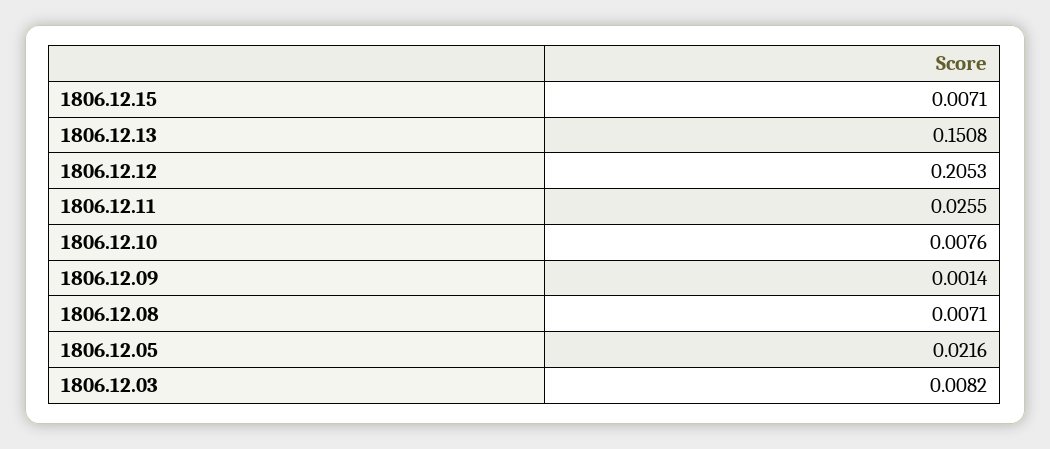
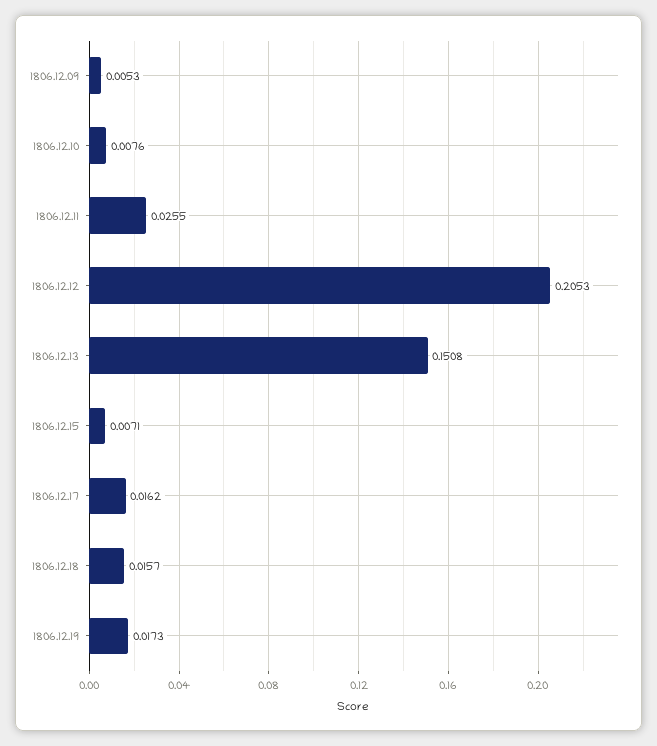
1806.12.09: 0.0014 -> 0.0053
1806.12.08: 0.0071 -> none
1806.12.05: 0.0216 -> none
1806.12.03: 0.0082 -> none
1806.12.17: none -> 0.0162
1806.12.18: none -> 0.0157
1806.12.19: none -> 0.0173

